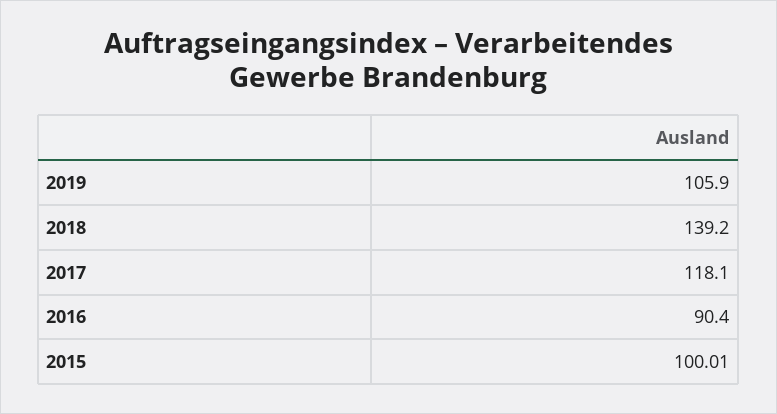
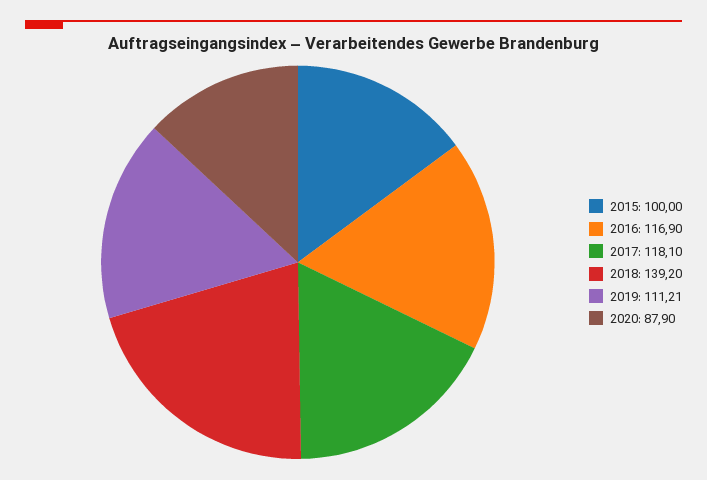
2019: 105.9 -> 111.21
2016: 90.4 -> 116.9
2015: 100.01 -> 100
2020: none -> 87.9

